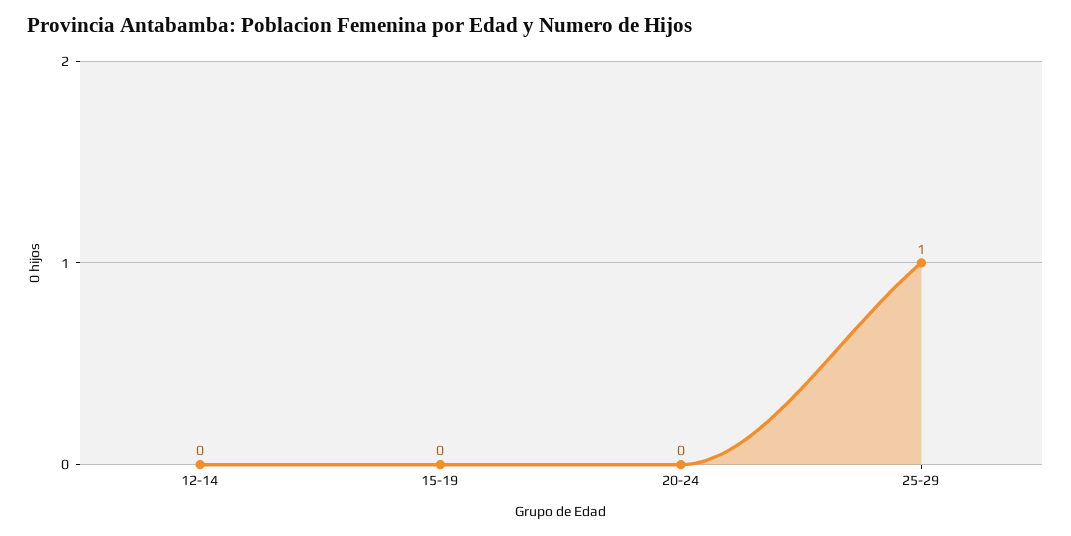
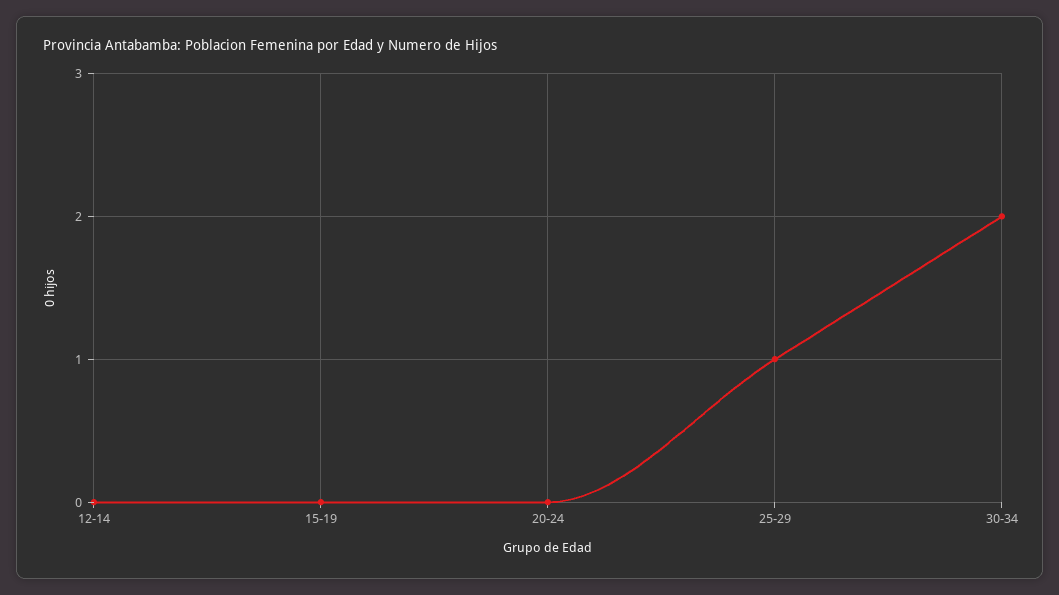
30-34: none -> 2

